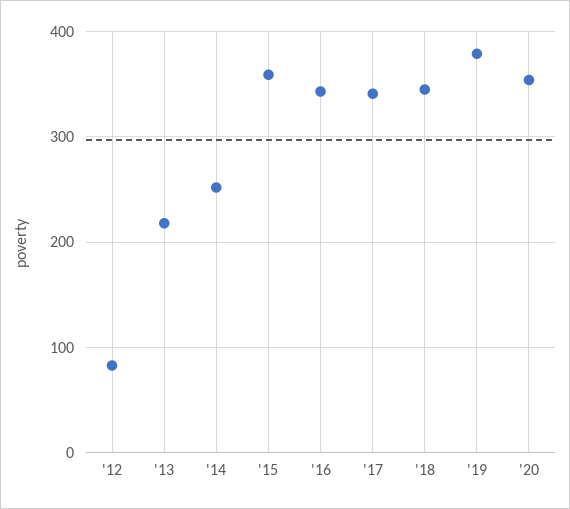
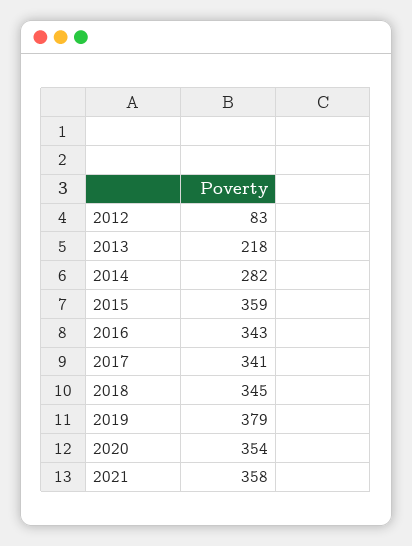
'14: 250 -> 282
2021: none -> 358

